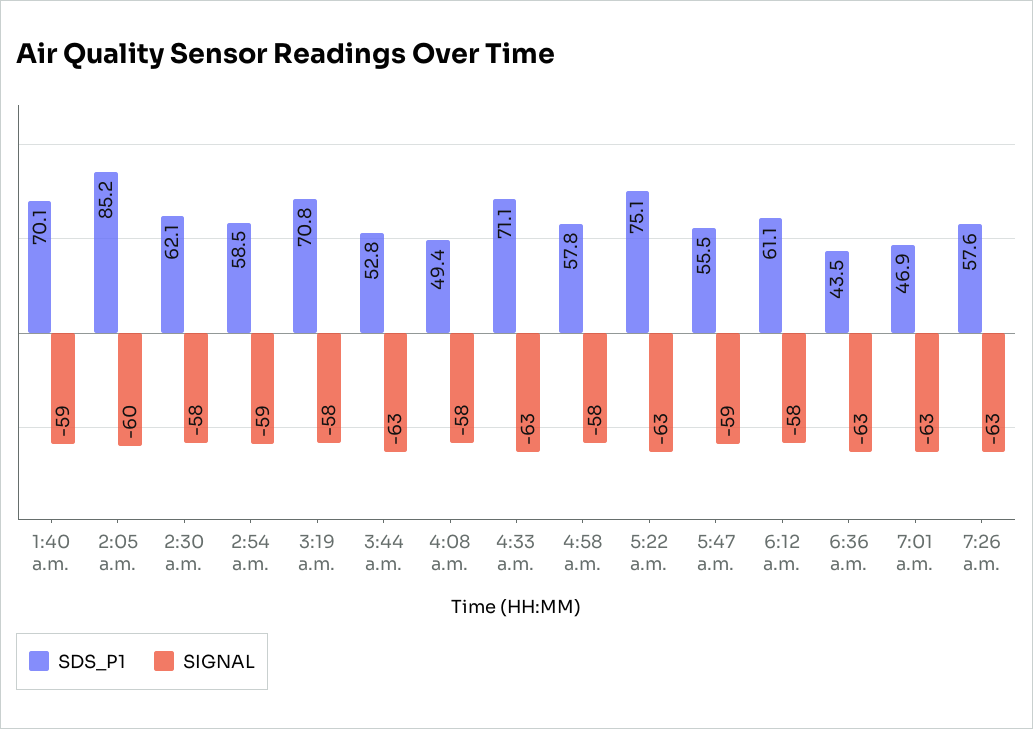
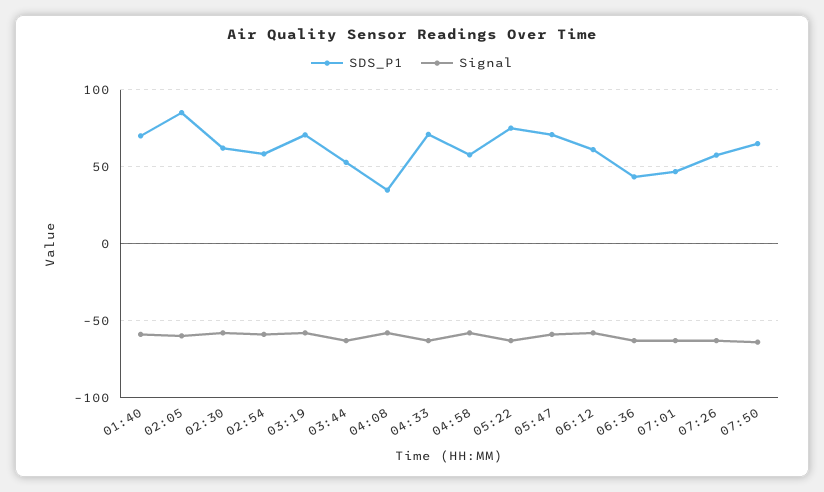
SDS_P1, 4:08 a.m.: 49.4 -> 35
SDS_P1, 5:47 a.m.: 55.5 -> 70
SDS_P1, 07:50: none -> 65
SIGNAL, 07:50: none -> -65

